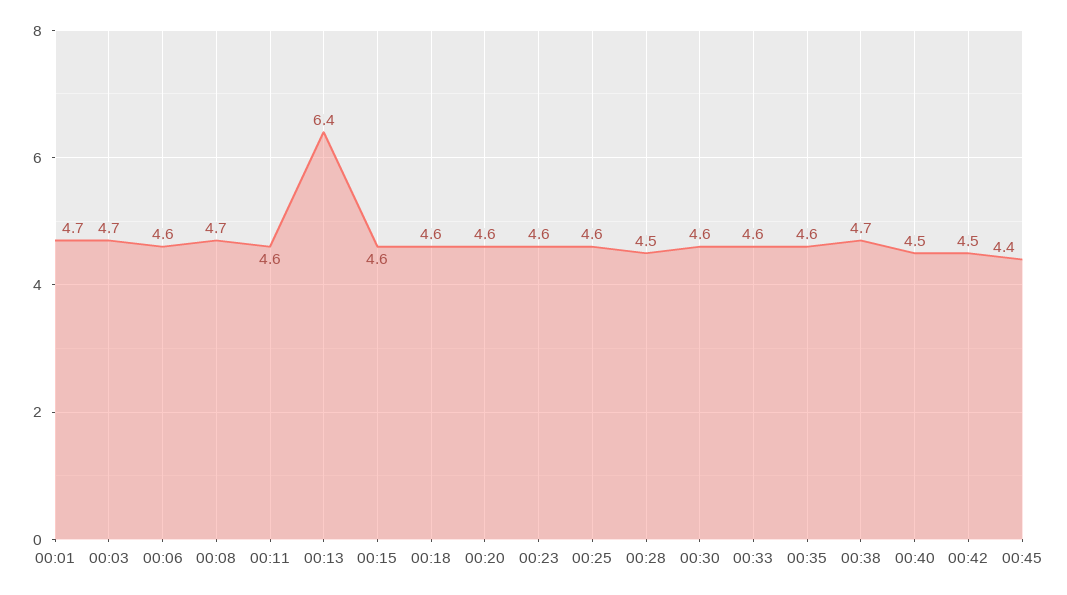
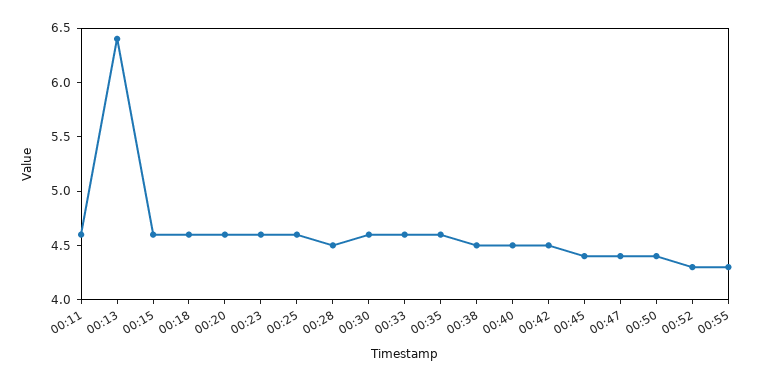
00:01: 4.7 -> none
00:03: 4.7 -> none
00:06: 4.6 -> none
00:08: 4.7 -> none
00:38: 4.7 -> 4.5
00:47: none -> 4.4
00:50: none -> 4.4
00:52: none -> 4.3
00:55: none -> 4.3

